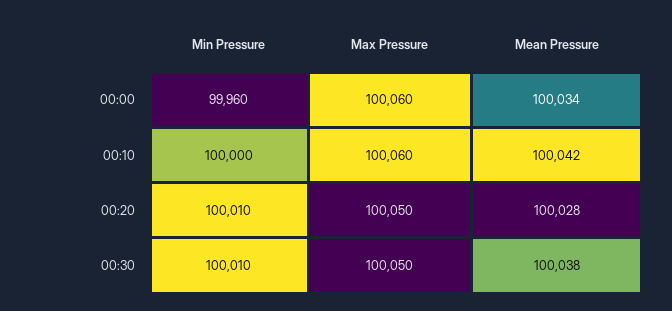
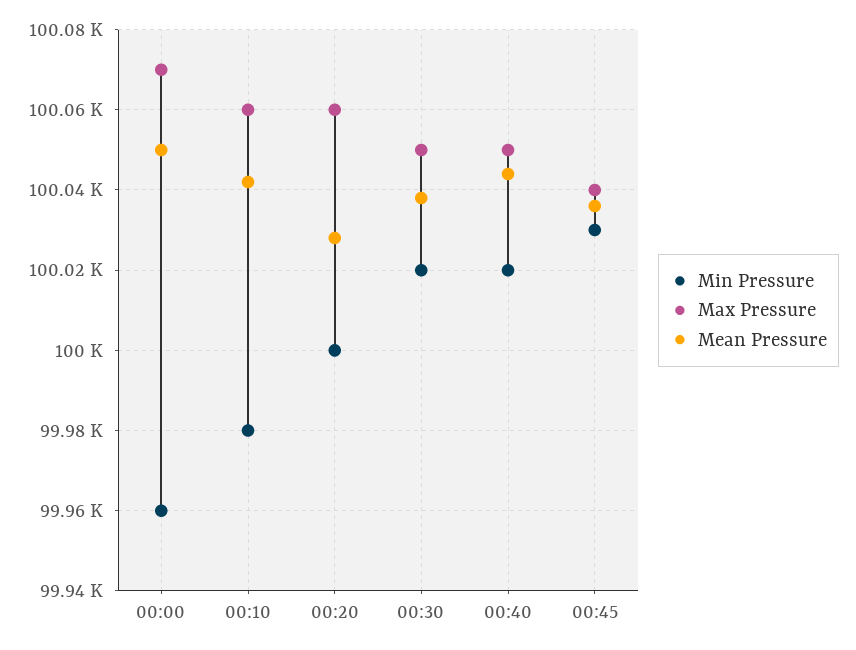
Max Pressure, 00:00: 100060 -> 100070
Mean Pressure, 00:00: 100034 -> 100050
Min Pressure, 00:10: 100000 -> 99980
Min Pressure, 00:20: 100010 -> 100000
Max Pressure, 00:20: 100050 -> 100060
Min Pressure, 00:30: 100010 -> 100020
Min Pressure, 00:40: none -> 100020
Max Pressure, 00:40: none -> 100050
Mean Pressure, 00:40: none -> 100045
Min Pressure, 00:45: none -> 100030
Max Pressure, 00:45: none -> 100040
Mean Pressure, 00:45: none -> 100035

